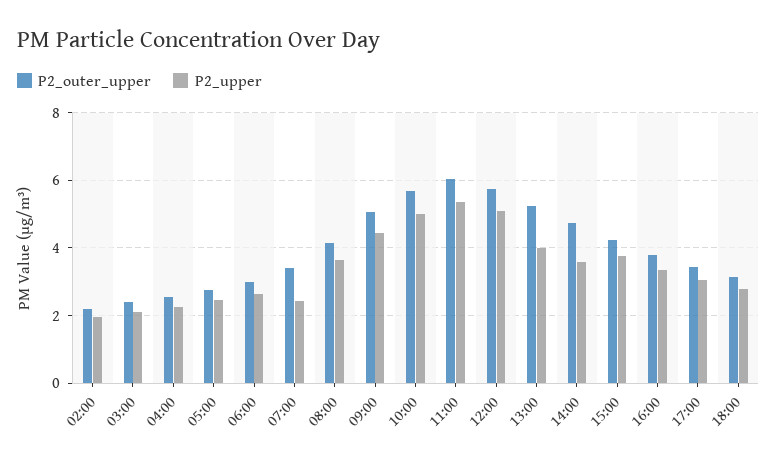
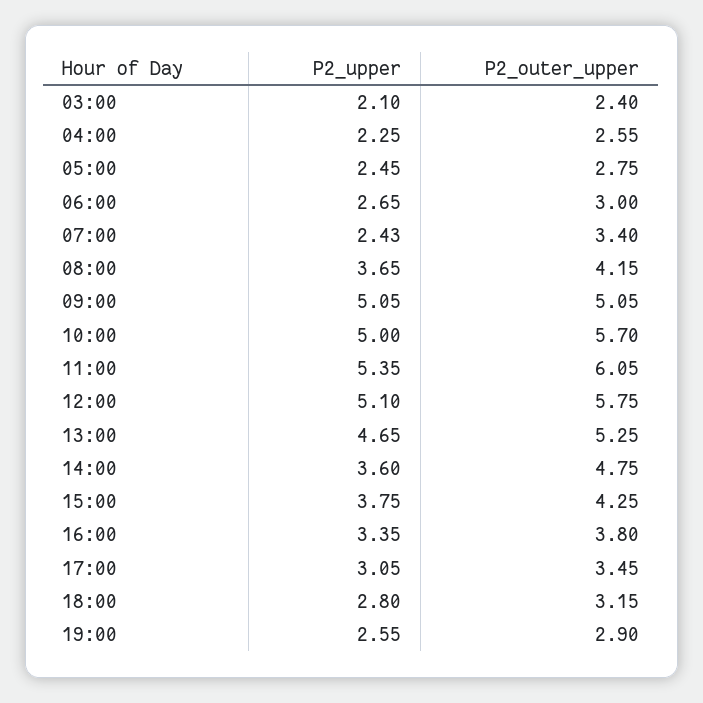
P2_outer_upper, 02:00: 2.2 -> none
P2_upper, 02:00: 2 -> none
P2_upper, 09:00: 4.4 -> 5.05
P2_upper, 13:00: 4 -> 4.65
P2_upper, 19:00: none -> 2.55
P2_outer_upper, 19:00: none -> 2.9

